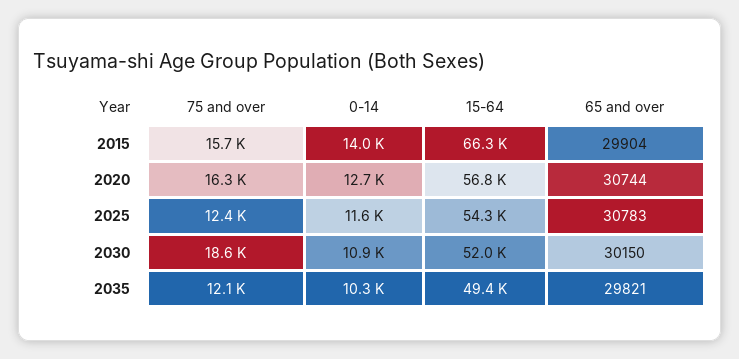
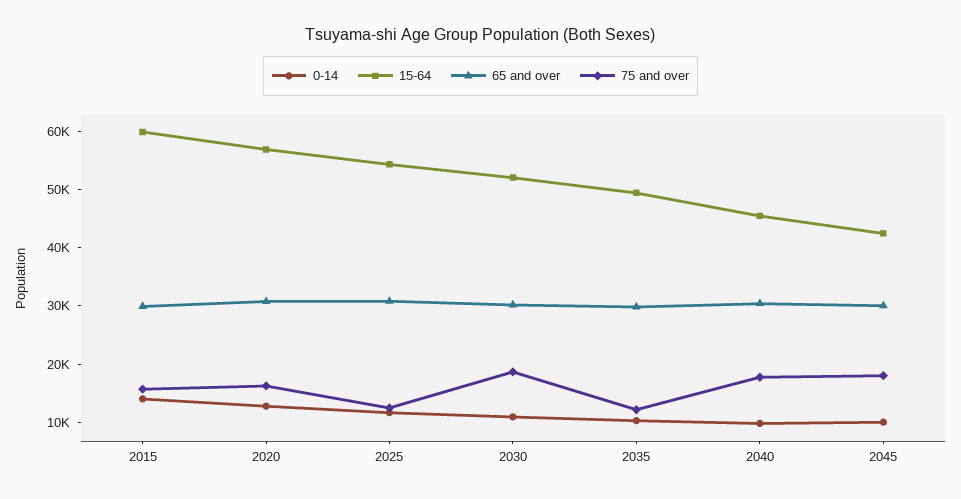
15-64, 2015: 66300 -> 60000
0-14, 2040: none -> 10000
15-64, 2040: none -> 46000
65 and over, 2040: none -> 30000
75 and over, 2040: none -> 18000
0-14, 2045: none -> 10000
15-64, 2045: none -> 42000
65 and over, 2045: none -> 30000
75 and over, 2045: none -> 18000

